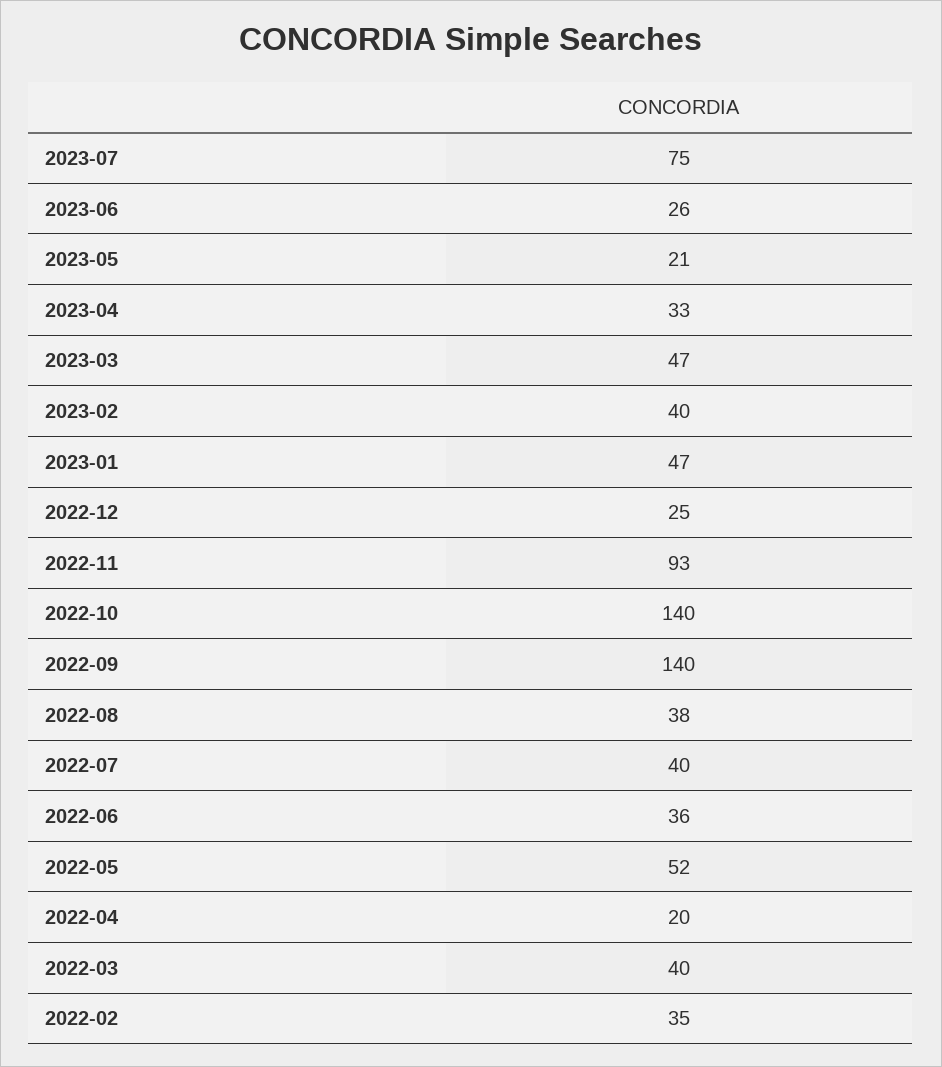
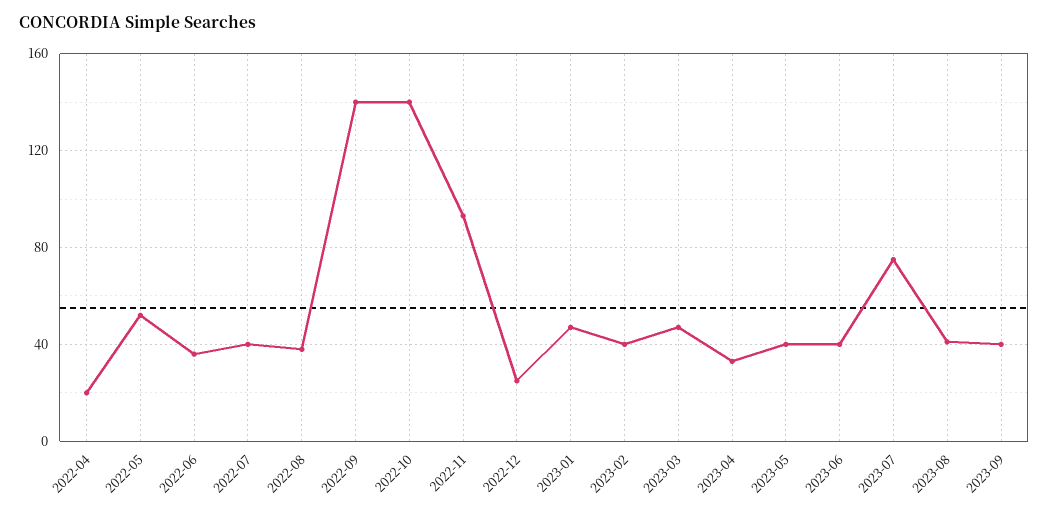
2023-06: 26 -> 40
2023-05: 21 -> 40
2022-03: 40 -> none
2022-02: 35 -> none
2023-08: none -> 40
2023-09: none -> 40

